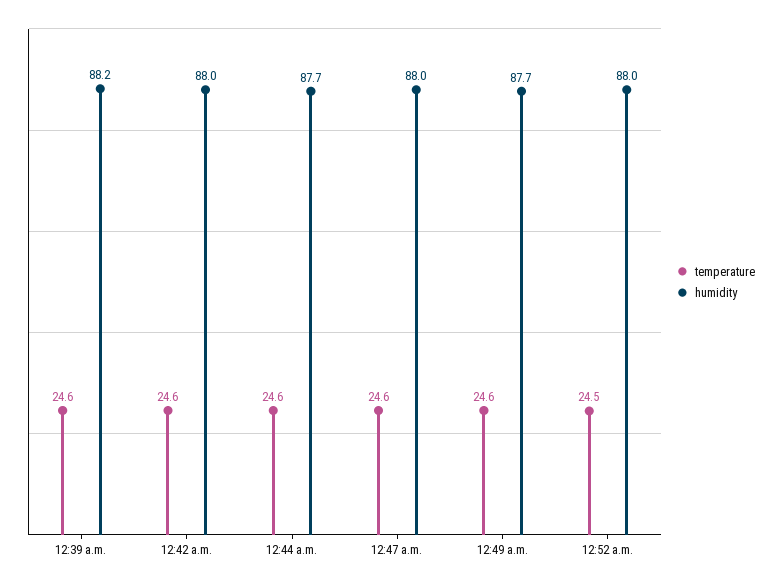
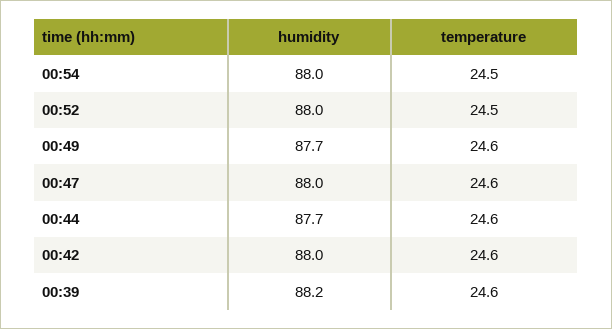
humidity, 00:54: none -> 88
temperature, 00:54: none -> 24.5

